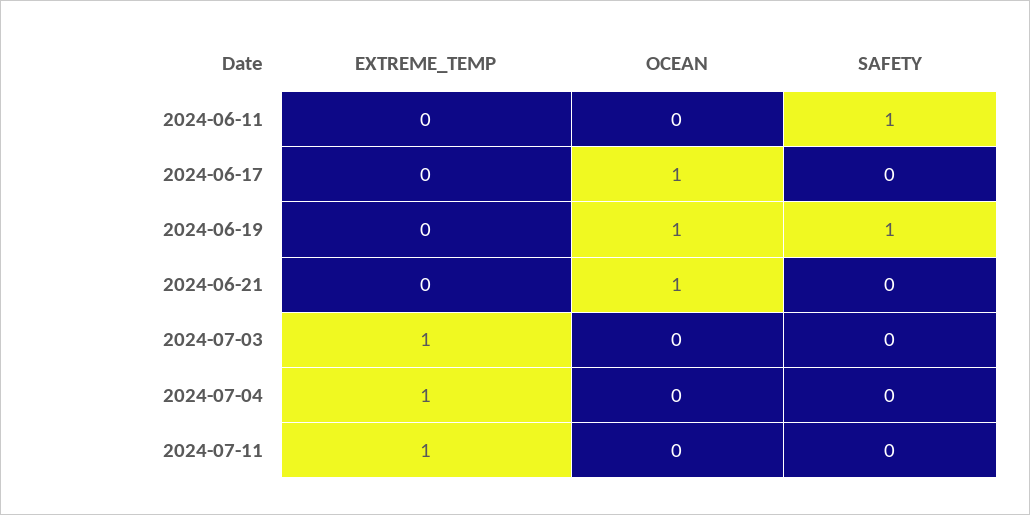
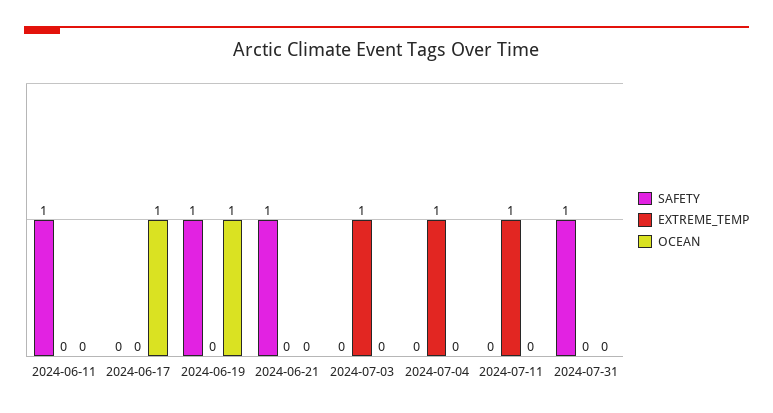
OCEAN, 2024-06-21: 1 -> 0
SAFETY, 2024-06-21: 0 -> 1
SAFETY, 2024-07-31: none -> 1
EXTREME_TEMP, 2024-07-31: none -> 0
OCEAN, 2024-07-31: none -> 0

